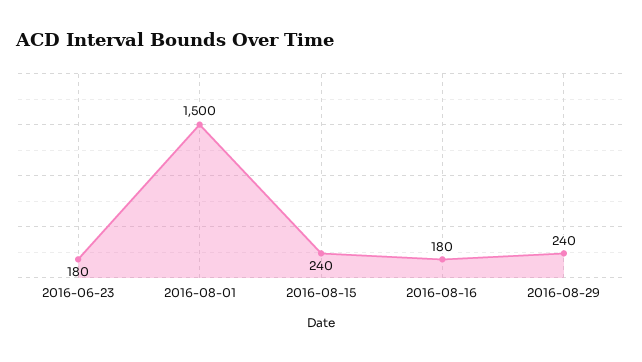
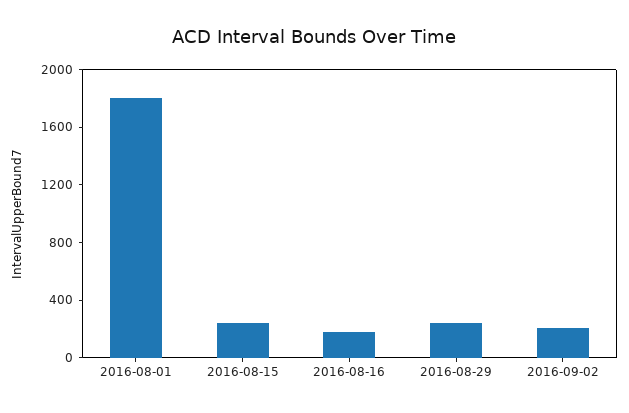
2016-06-23: 180 -> none
2016-08-01: 1500 -> 1800
2016-09-02: none -> 200

